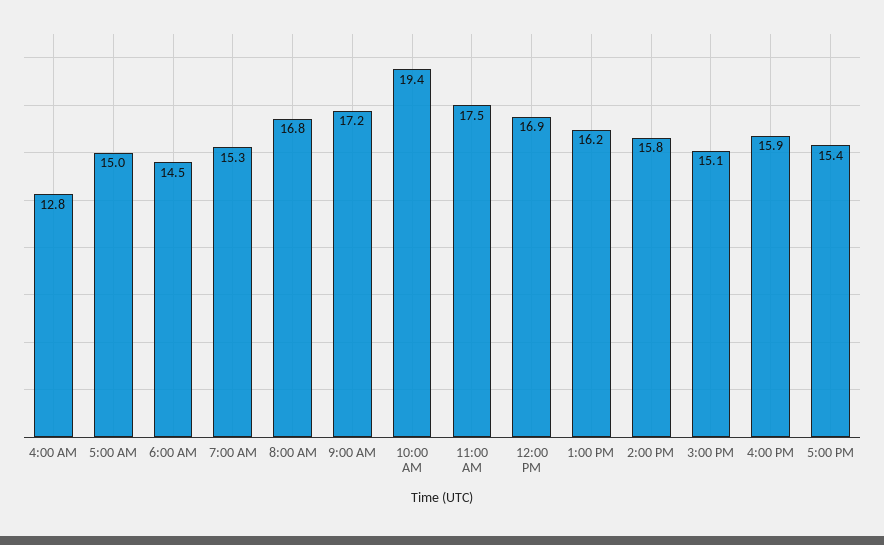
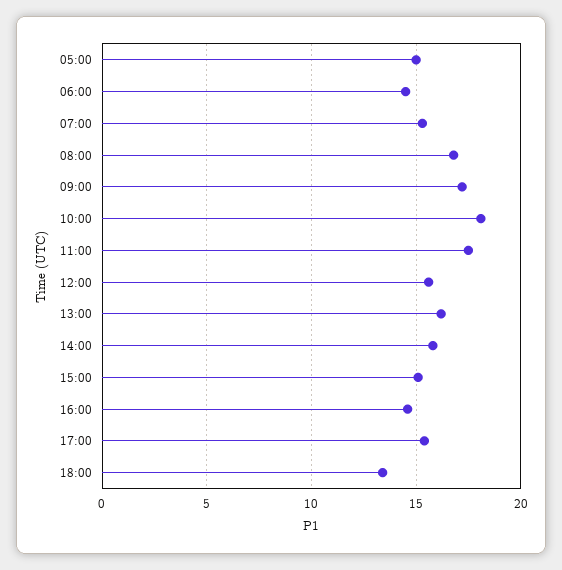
4:00 AM: 12.8 -> none
10:00 AM: 19.4 -> 18
12:00 PM: 16.9 -> 15.5
4:00 PM: 15.9 -> 14.5
18:00: none -> 13.5

